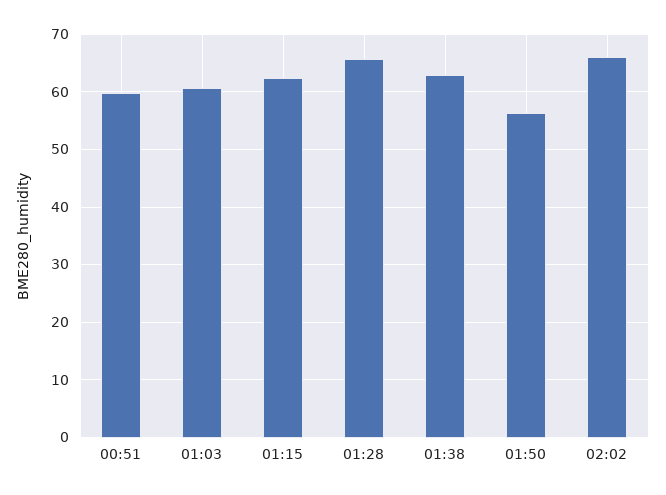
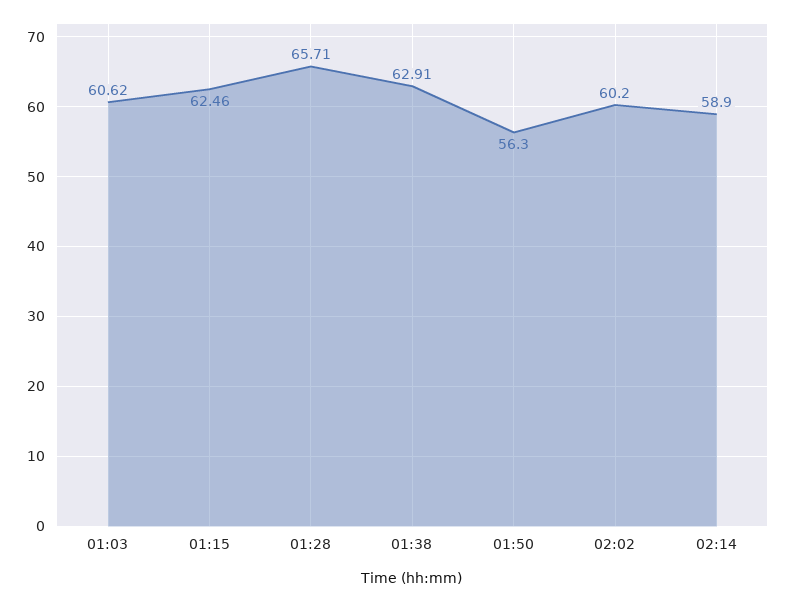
00:51: 60 -> none
02:02: 66 -> 60.2
02:14: none -> 58.9

